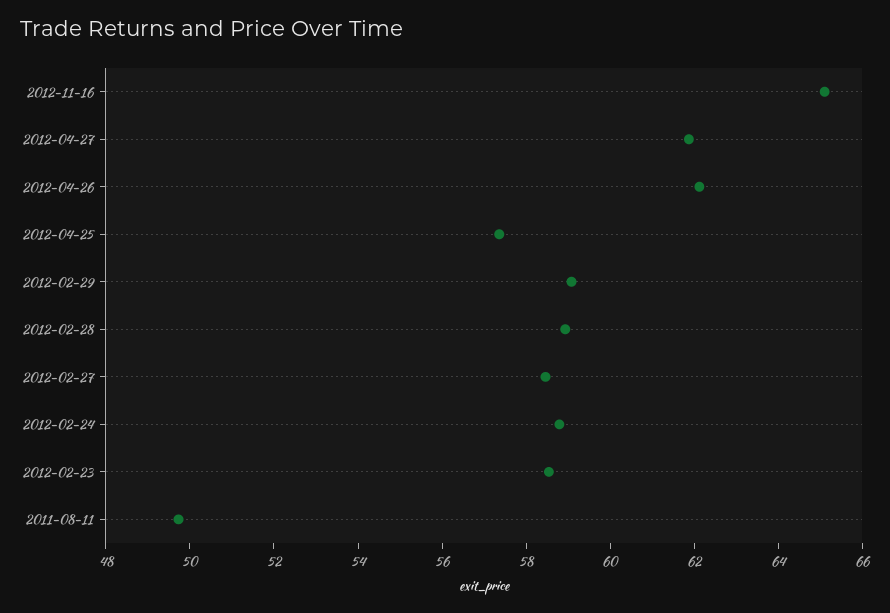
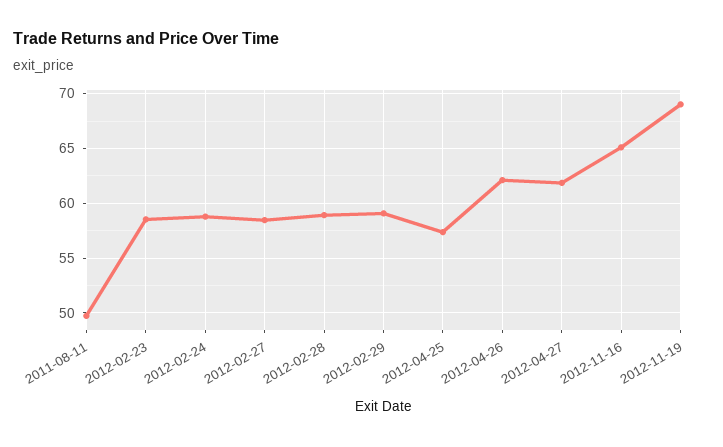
2012-11-19: none -> 69

